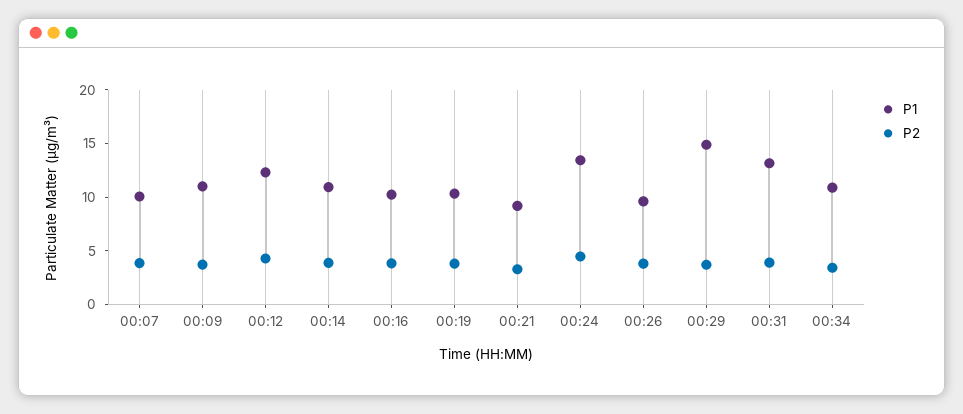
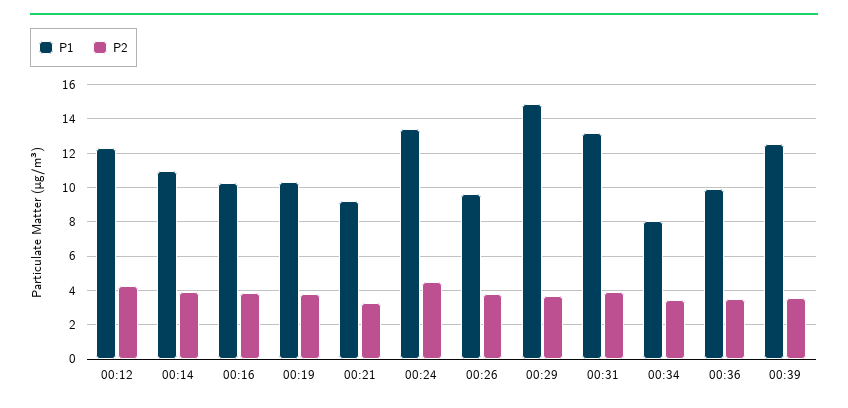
P1, 00:07: 10 -> none
P2, 00:07: 4 -> none
P1, 00:09: 11 -> none
P2, 00:09: 4 -> none
P1, 00:34: 11 -> 8
P1, 00:36: none -> 10
P2, 00:36: none -> 3.5
P1, 00:39: none -> 12.5
P2, 00:39: none -> 3.5

